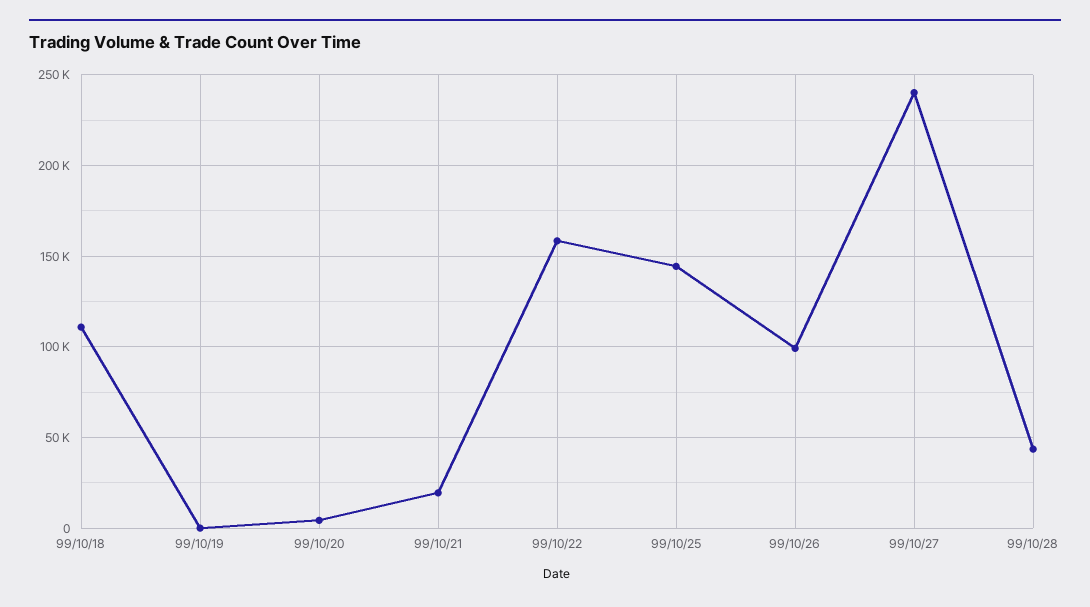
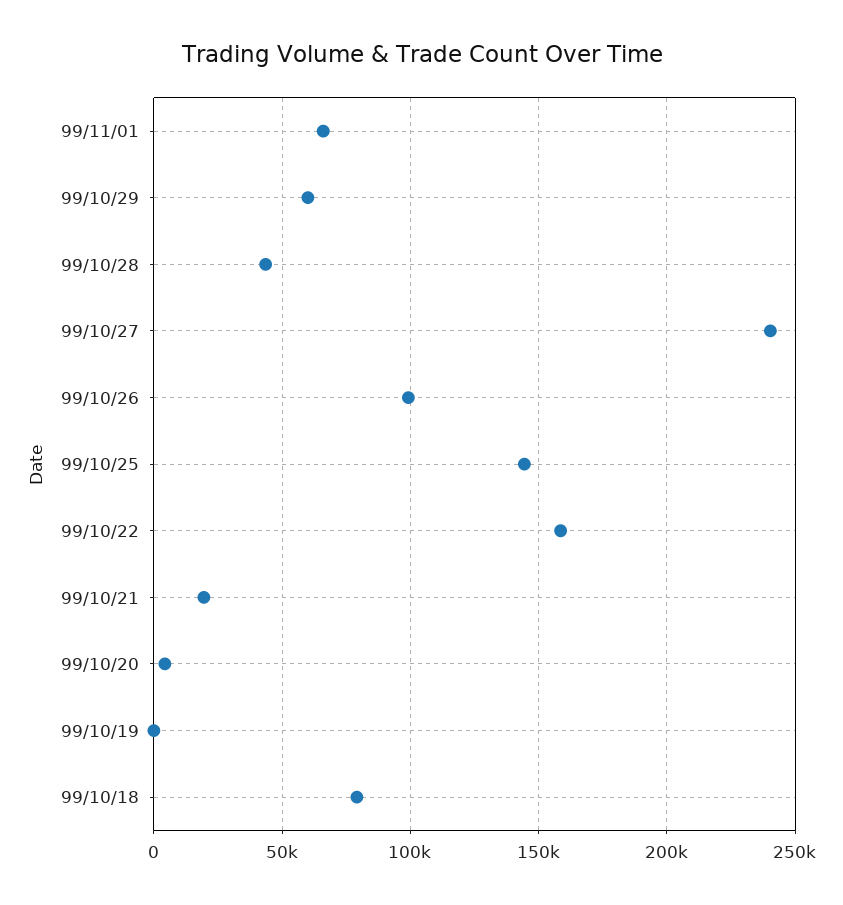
99/10/18: 110000 -> 80000
99/11/01: none -> 65000
99/10/29: none -> 60000

